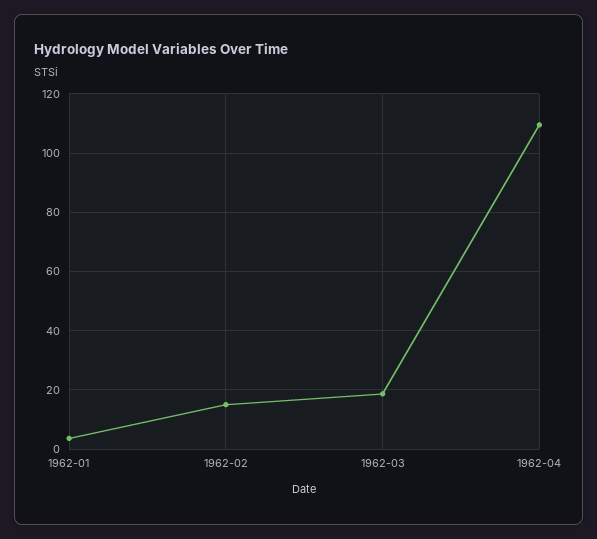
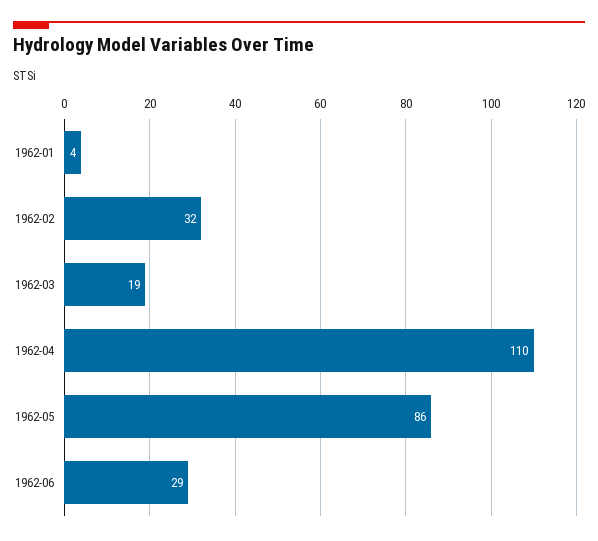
1962-02: 15 -> 32
1962-05: none -> 86
1962-06: none -> 29

